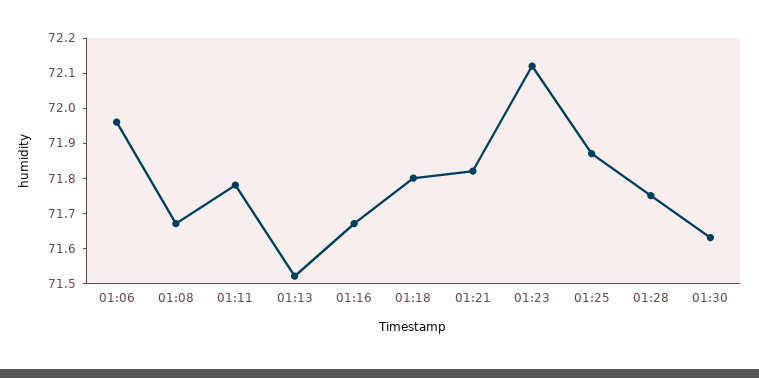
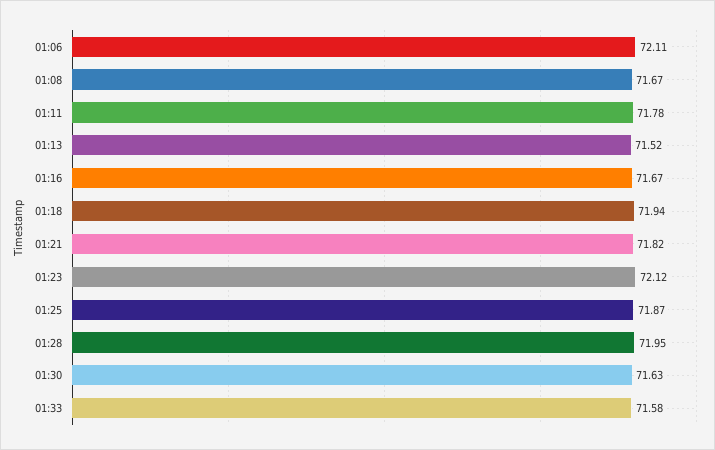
01:06: 71.95 -> 72.11
01:18: 71.8 -> 71.94
01:28: 71.75 -> 71.95
01:33: none -> 71.58

